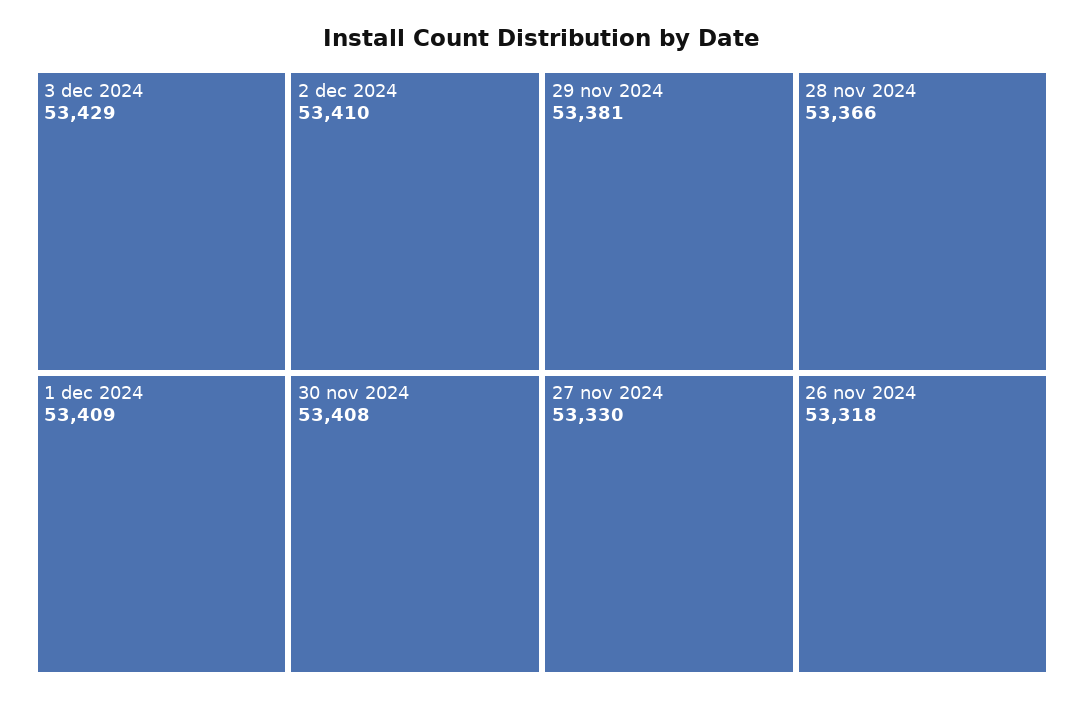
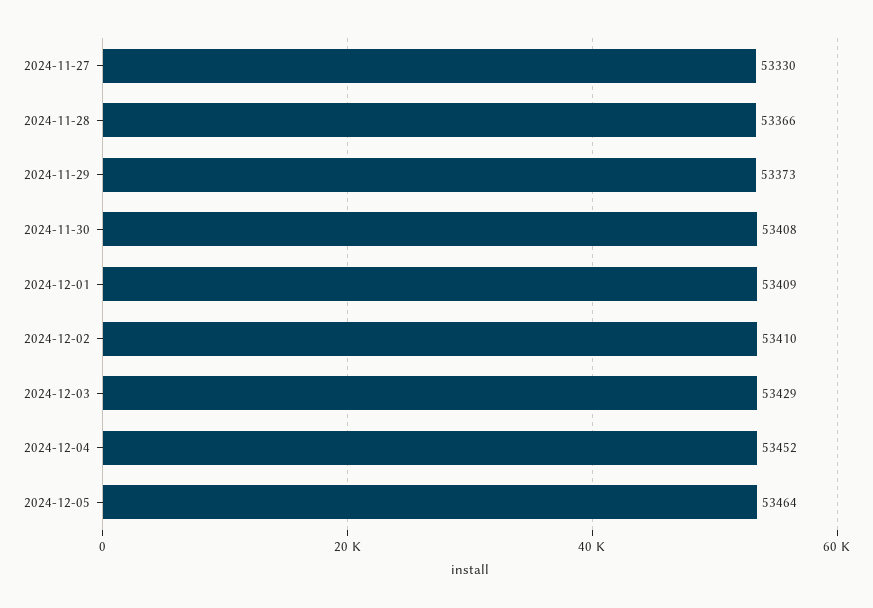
29 nov 2024: 53381 -> 53373
26 nov 2024: 53318 -> none
2024-12-04: none -> 53452
2024-12-05: none -> 53464

